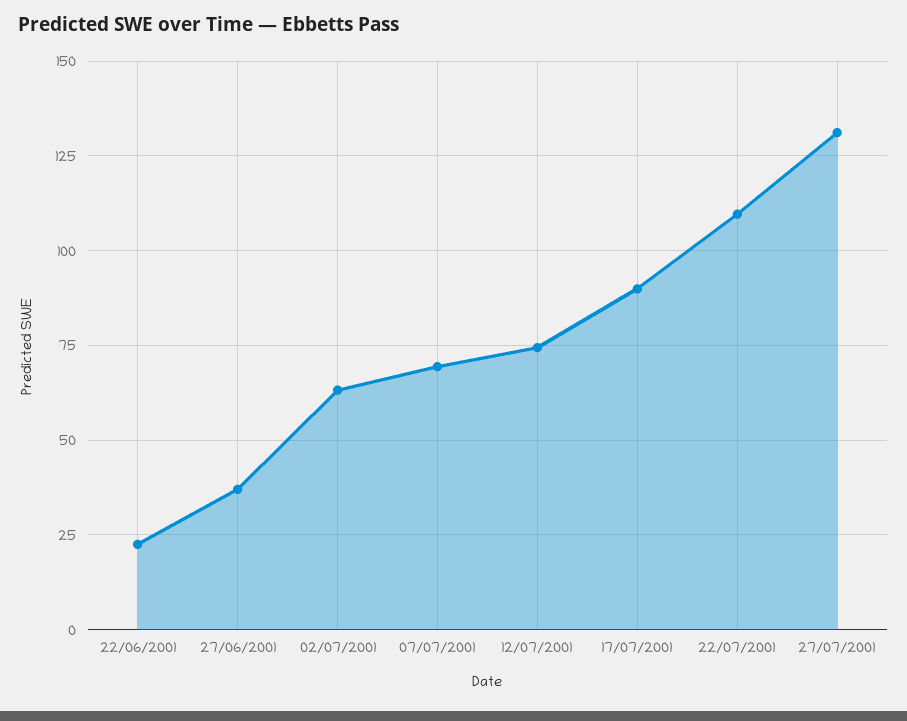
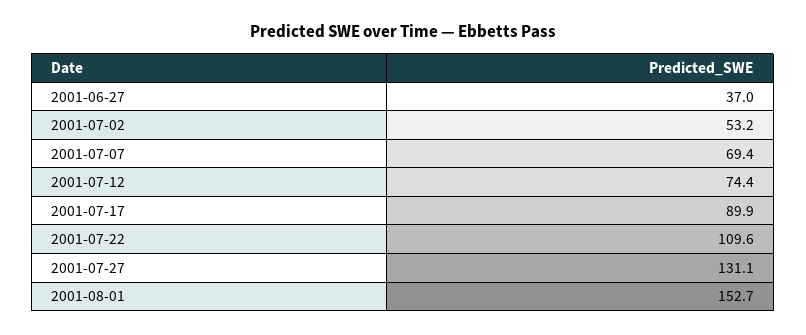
22/06/2001: 22.5 -> none
02/07/2001: 62.5 -> 53.2
2001-08-01: none -> 152.7

